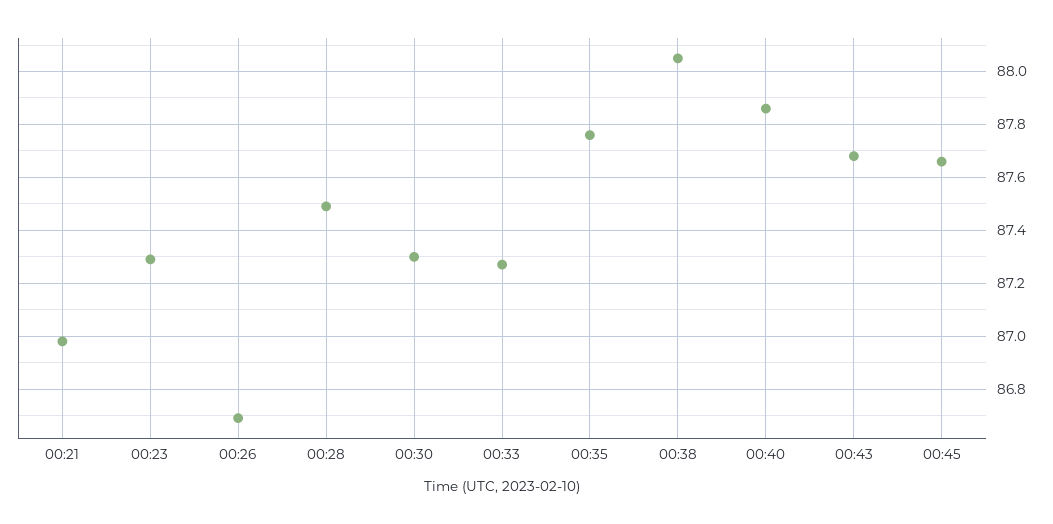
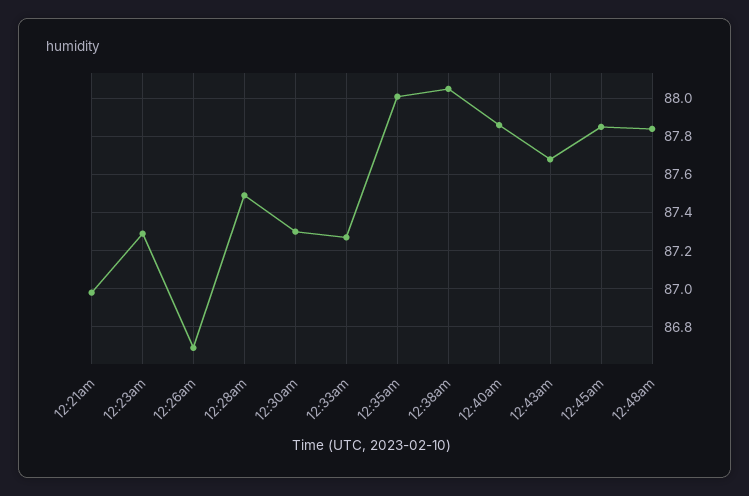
00:35: 87.75 -> 88
00:45: 87.65 -> 87.85
12:48am: none -> 87.85

